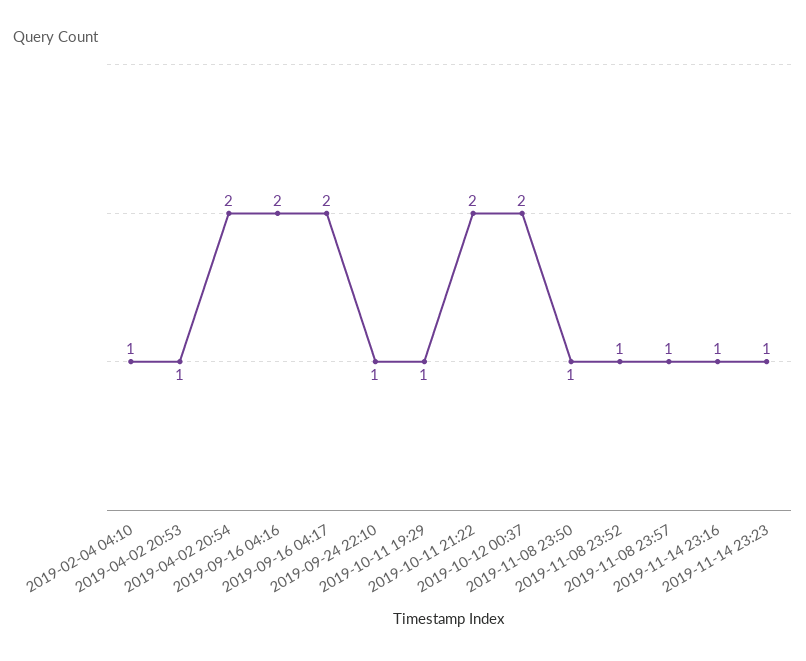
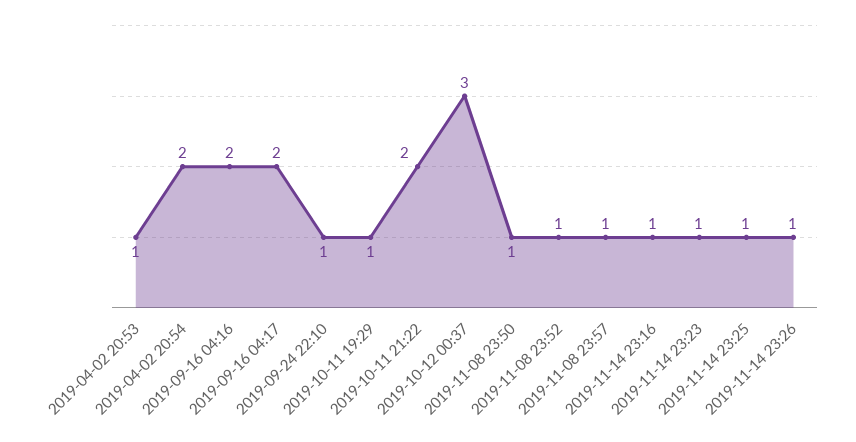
2019-02-04 04:10: 1 -> none
2019-10-12 00:37: 2 -> 3
2019-11-14 23:25: none -> 1
2019-11-14 23:26: none -> 1

